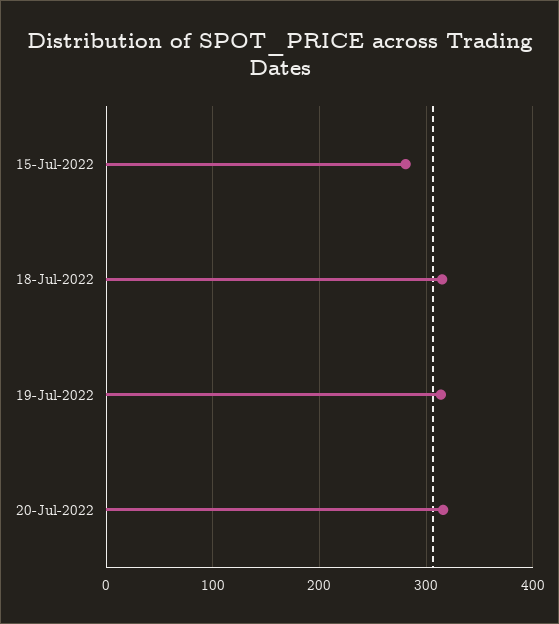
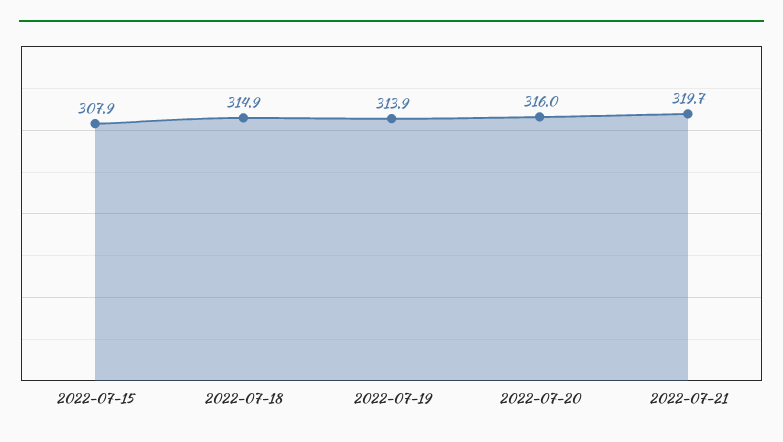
15-Jul-2022: 280 -> 307.9
2022-07-21: none -> 319.7

